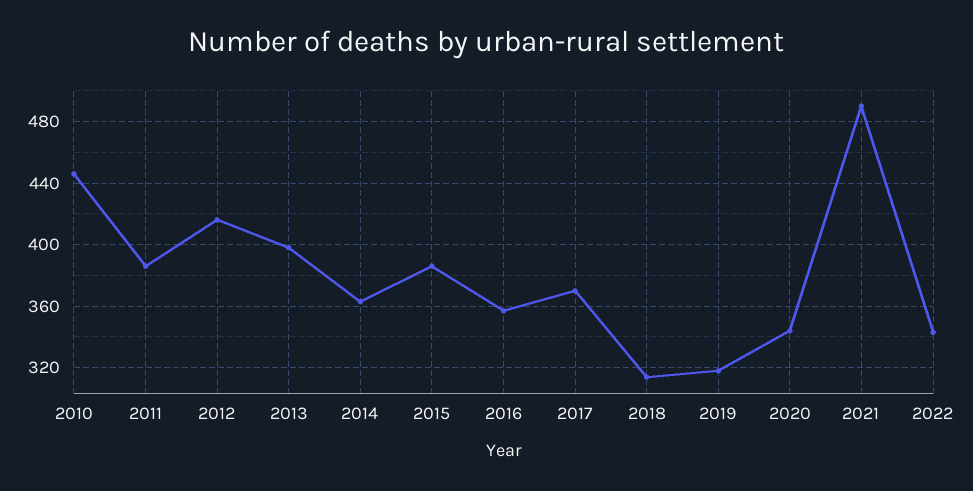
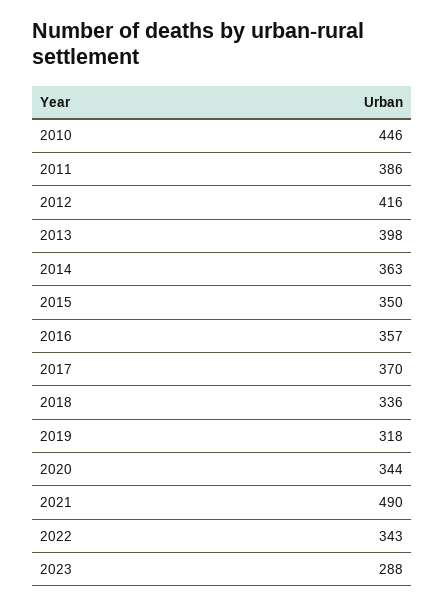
2015: 385 -> 350
2018: 315 -> 336
2023: none -> 288

